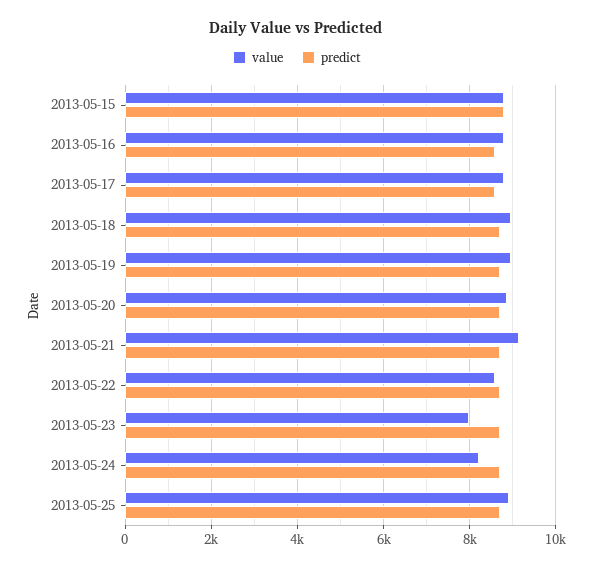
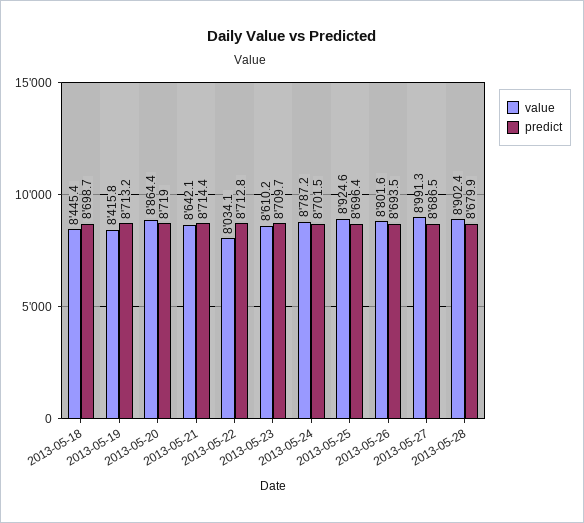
value, 2013-05-15: 8800 -> none
predict, 2013-05-15: 8800 -> none
value, 2013-05-16: 8800 -> none
predict, 2013-05-16: 8600 -> none
value, 2013-05-17: 8800 -> none
predict, 2013-05-17: 8600 -> none
value, 2013-05-18: 9000 -> 8445.4
value, 2013-05-19: 9000 -> 8415.8
value, 2013-05-21: 9200 -> 8642.1
value, 2013-05-22: 8600 -> 8034.1
value, 2013-05-23: 8000 -> 8610.2
value, 2013-05-24: 8200 -> 8787.2
value, 2013-05-26: none -> 8801.6
predict, 2013-05-26: none -> 8693.5
value, 2013-05-27: none -> 8991.3
predict, 2013-05-27: none -> 8686.5
value, 2013-05-28: none -> 8902.4
predict, 2013-05-28: none -> 8679.9

